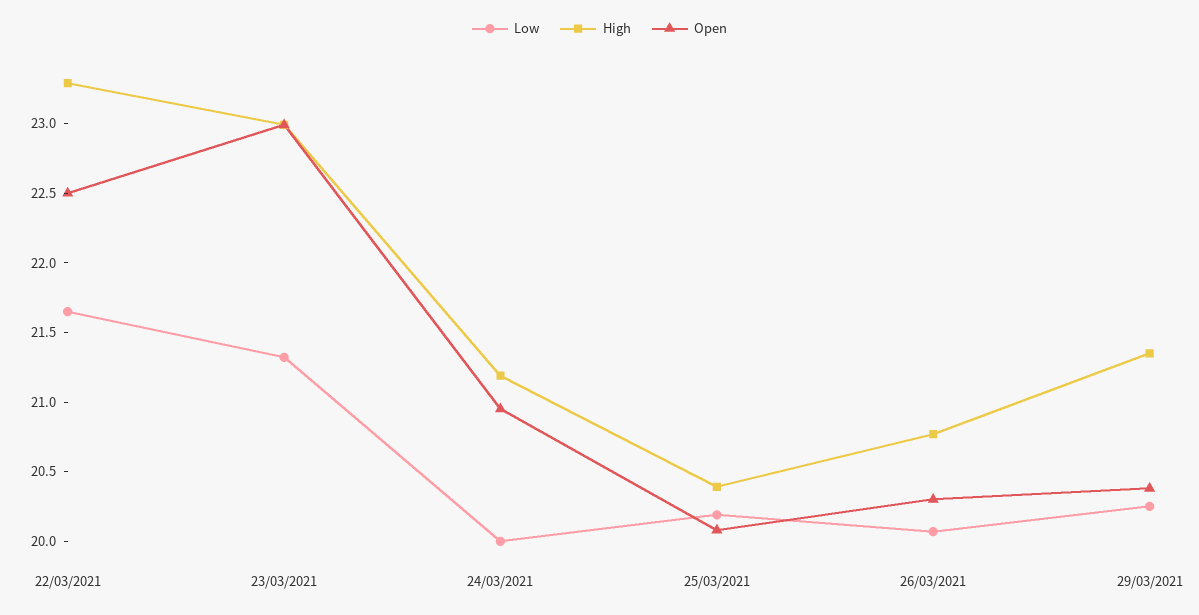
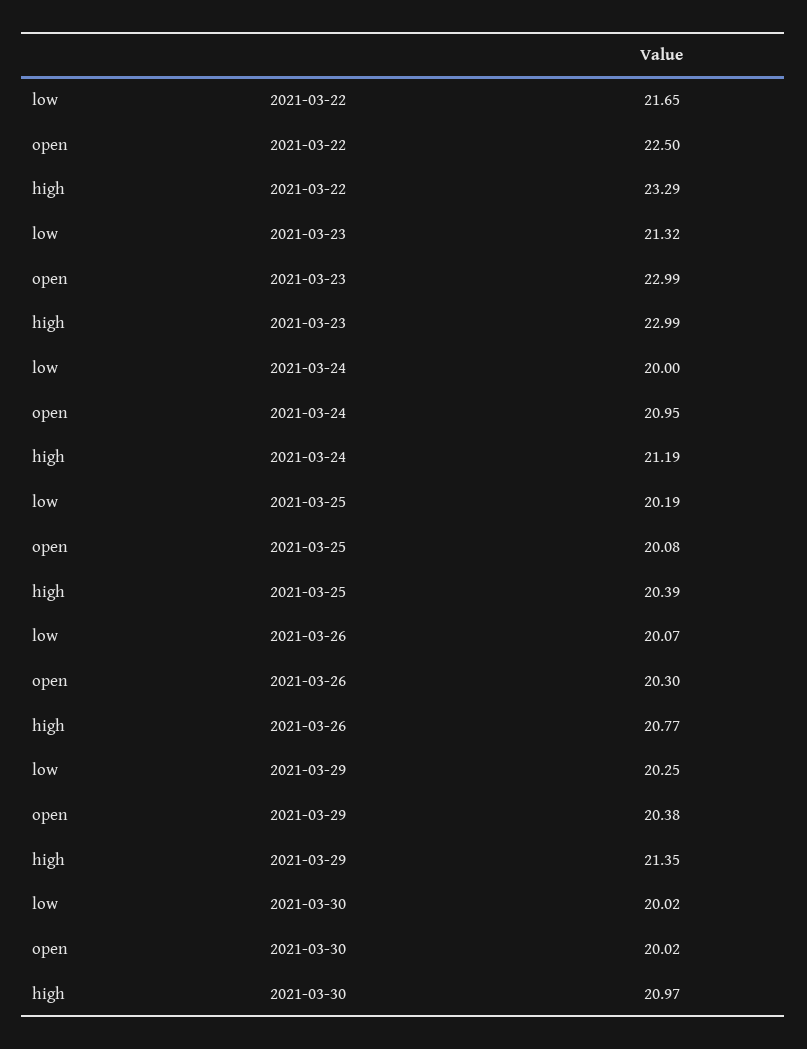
Low, 2021-03-30: none -> 20.02
Open, 2021-03-30: none -> 20.02
High, 2021-03-30: none -> 20.97

